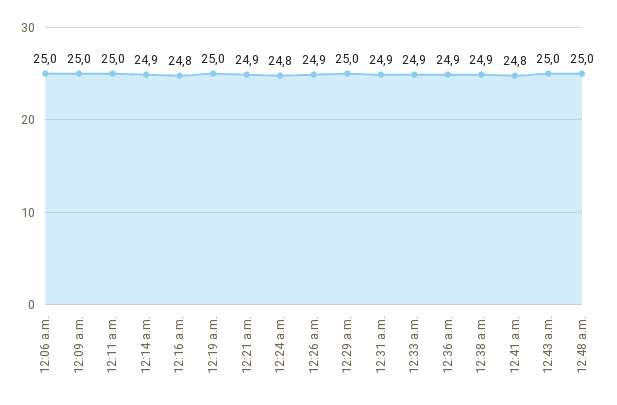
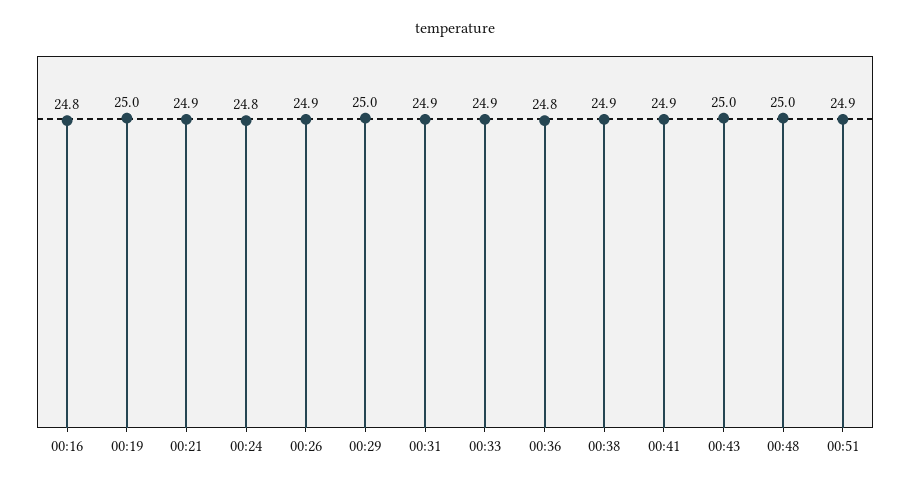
12:06 a.m.: 25 -> none
12:09 a.m.: 25 -> none
12:11 a.m.: 25 -> none
12:14 a.m.: 24.9 -> none
12:36 a.m.: 24.9 -> 24.8
12:41 a.m.: 24.8 -> 24.9
00:51: none -> 24.9

